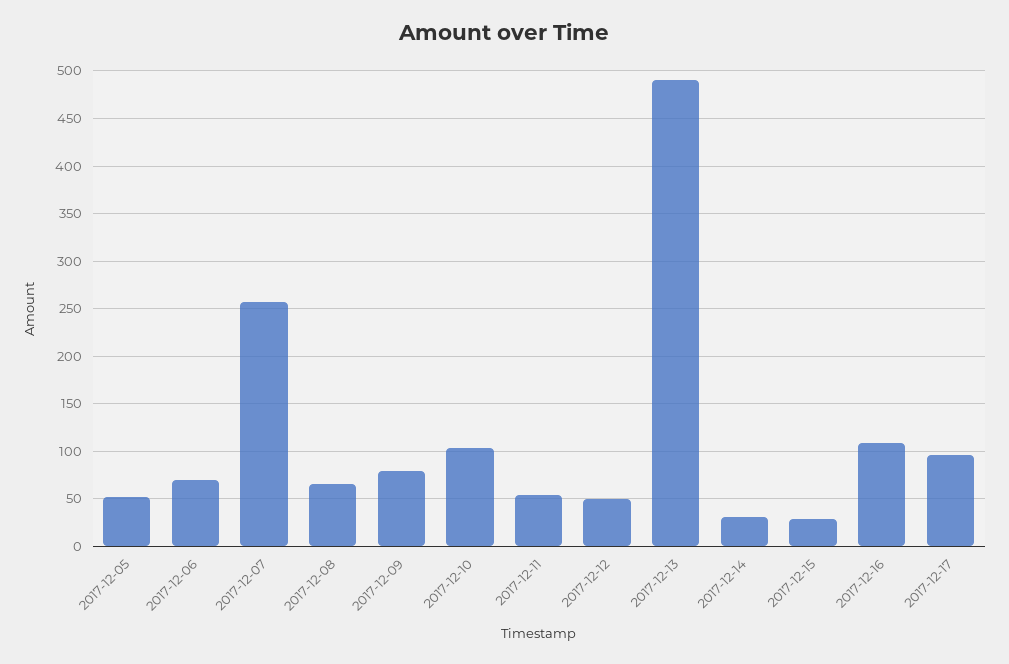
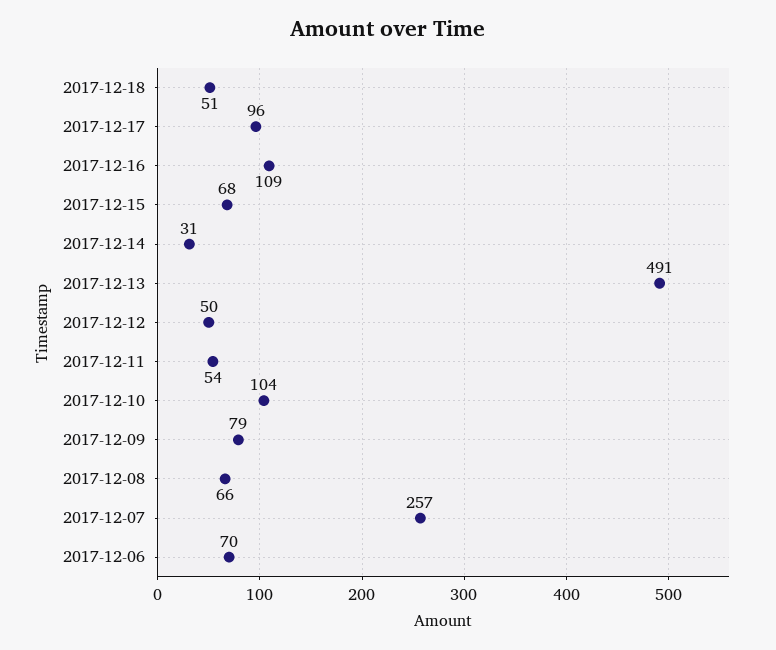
2017-12-05: 50 -> none
2017-12-15: 30 -> 68
2017-12-18: none -> 51

